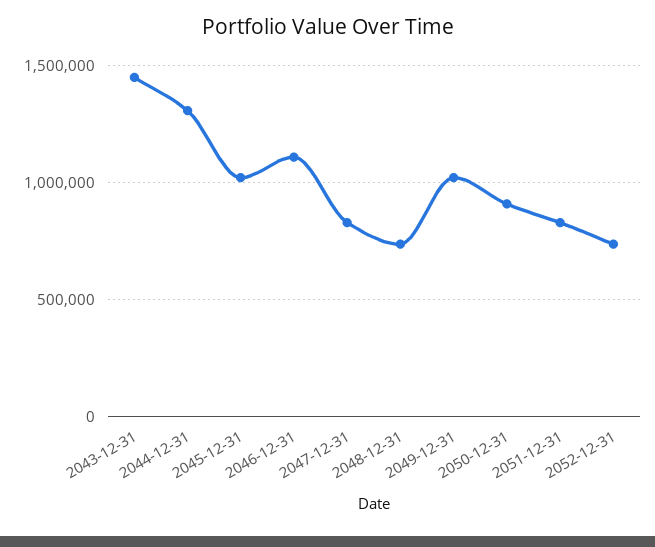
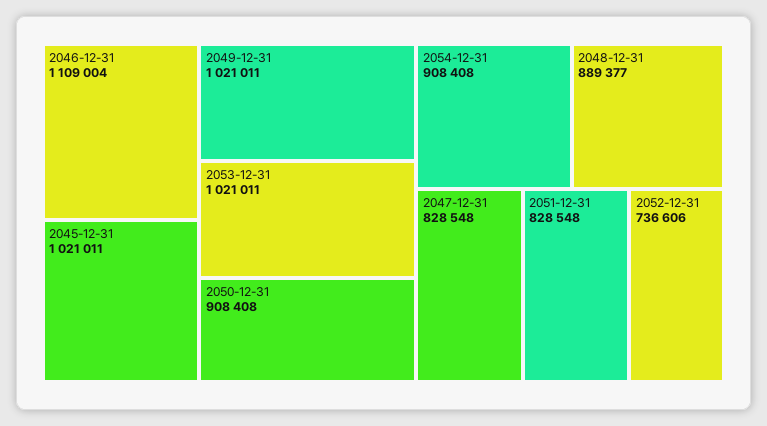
2043-12-31: 1450000 -> none
2044-12-31: 1300000 -> none
2048-12-31: 750000 -> 889377
2053-12-31: none -> 1021011
2054-12-31: none -> 908408

